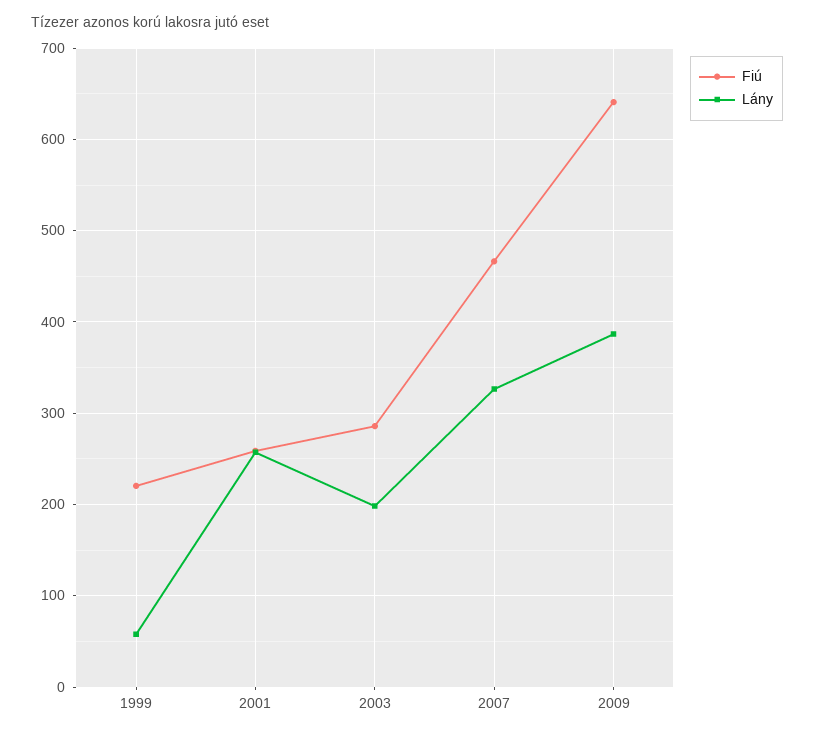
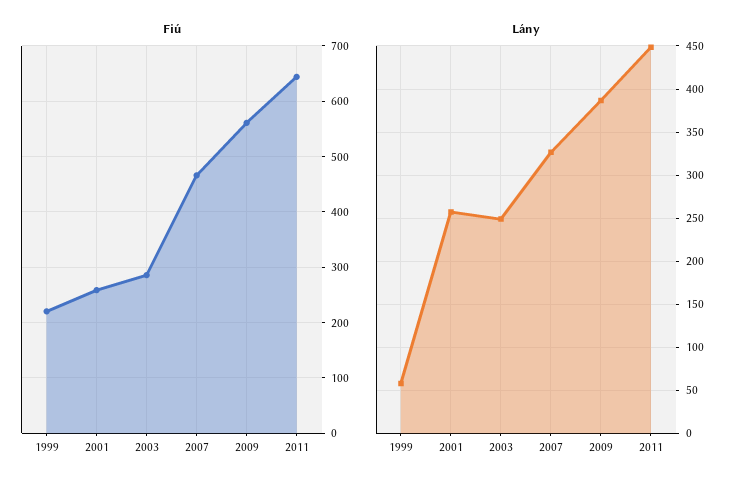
Lány, 2003: 200 -> 250
Fiú, 2009: 640 -> 560
Fiú, 2011: none -> 640
Lány, 2011: none -> 450

